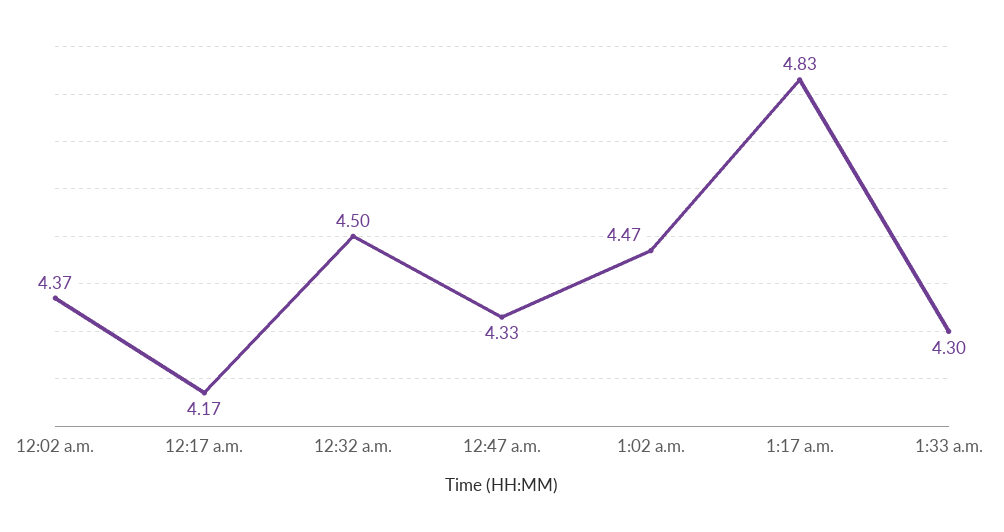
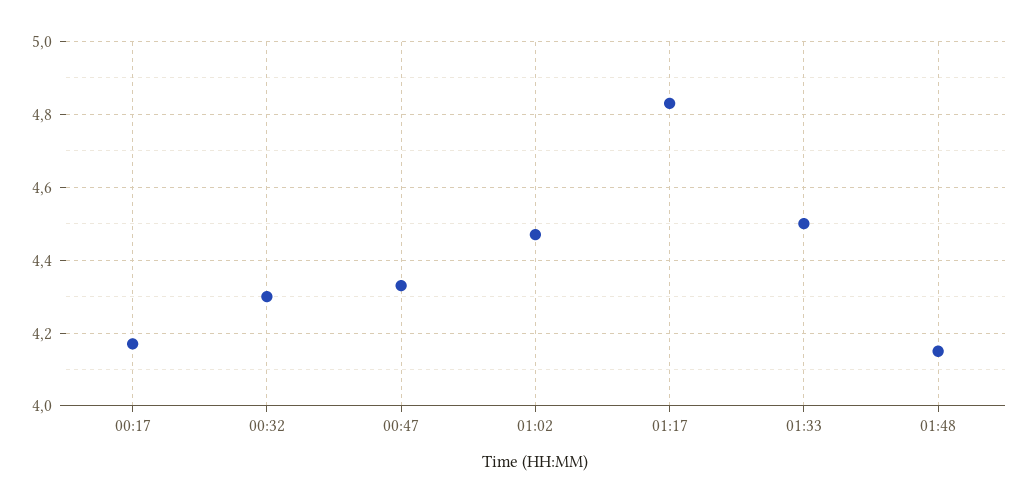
12:02 a.m.: 4.37 -> none
12:32 a.m.: 4.5 -> 4.3
1:33 a.m.: 4.3 -> 4.5
01:48: none -> 4.15

